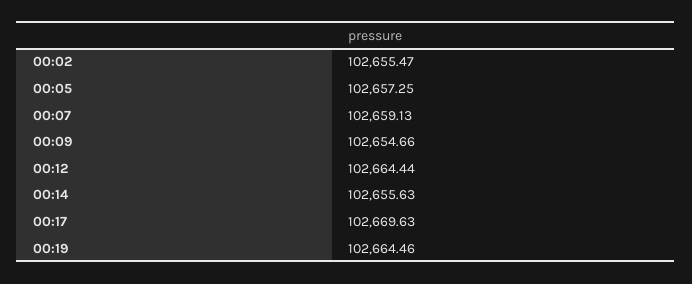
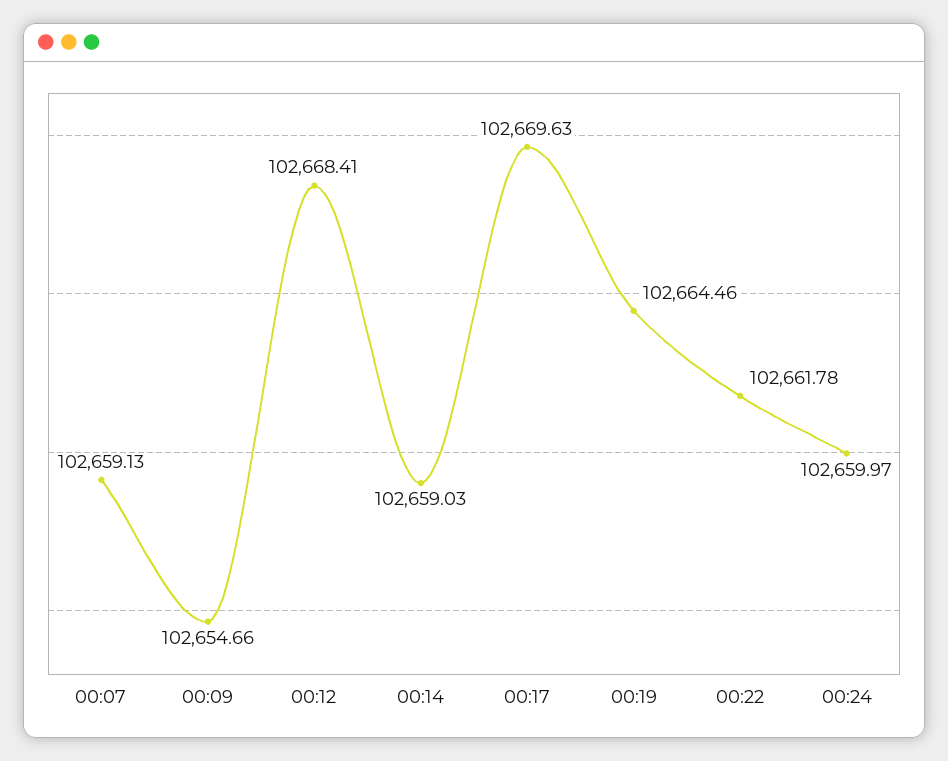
00:02: 102655.47 -> none
00:05: 102657.25 -> none
00:12: 102664.44 -> 102668.41
00:14: 102655.63 -> 102659.03
00:22: none -> 102661.78
00:24: none -> 102659.97

